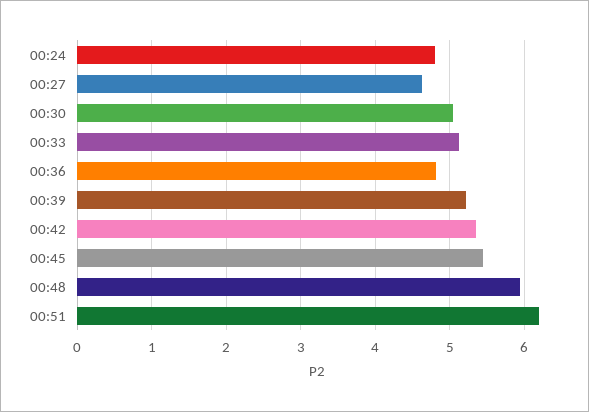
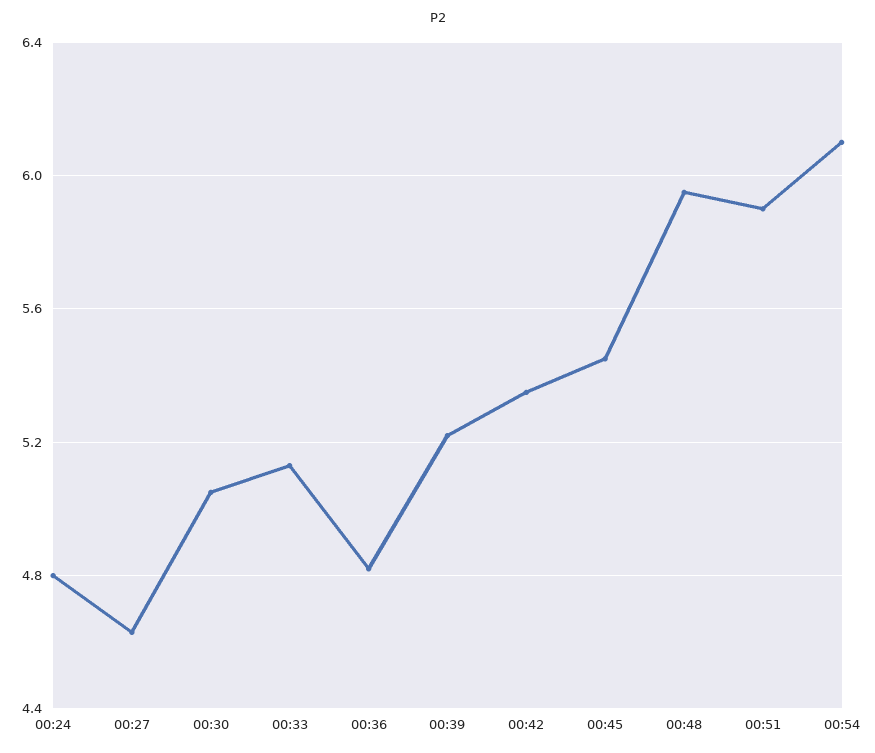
00:51: 6.2 -> 5.9
00:54: none -> 6.1

